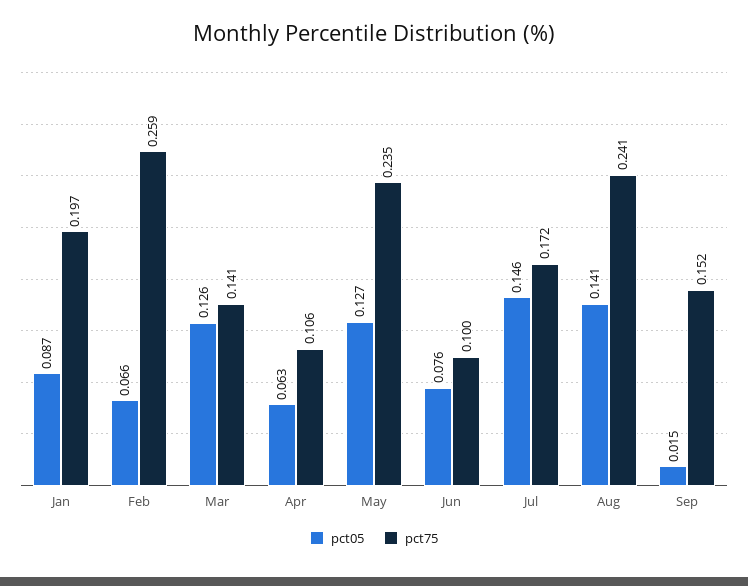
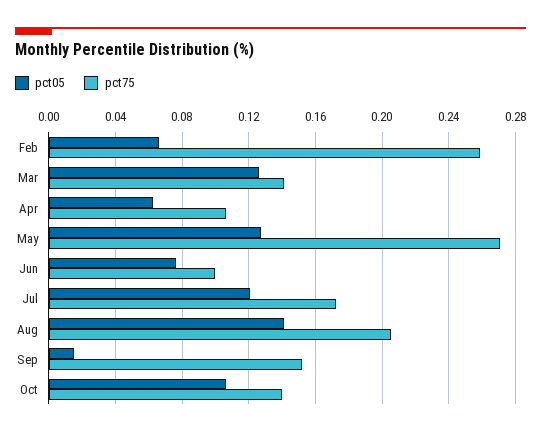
pct05, Jan: 0.087 -> none
pct75, Jan: 0.197 -> none
pct75, May: 0.235 -> 0.27
pct05, Jul: 0.146 -> 0.12
pct75, Aug: 0.241 -> 0.205
pct05, Oct: none -> 0.105
pct75, Oct: none -> 0.14

